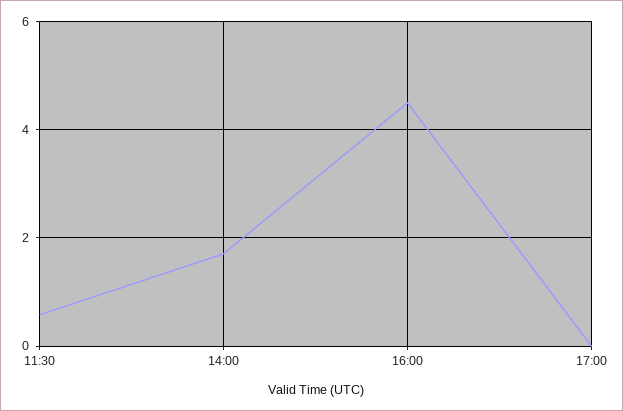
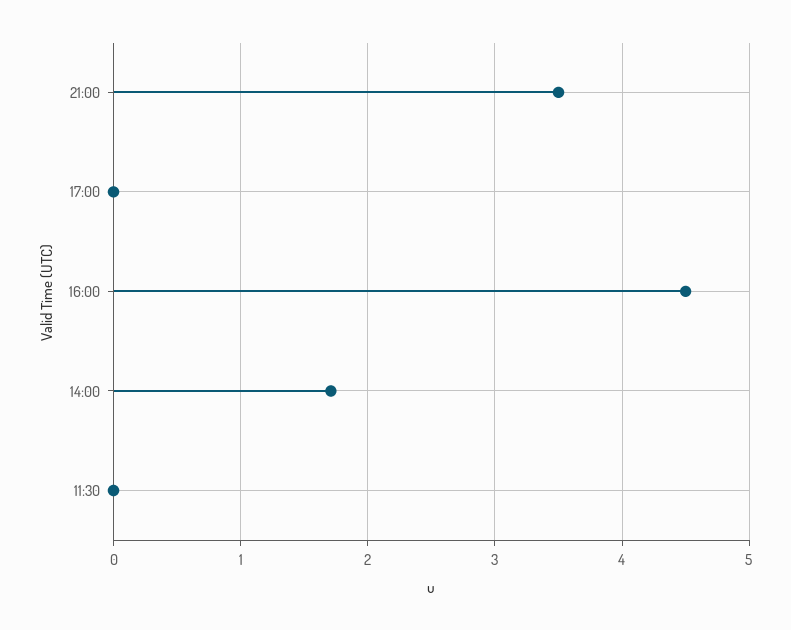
11:30: 0.6 -> 0
21:00: none -> 3.5

